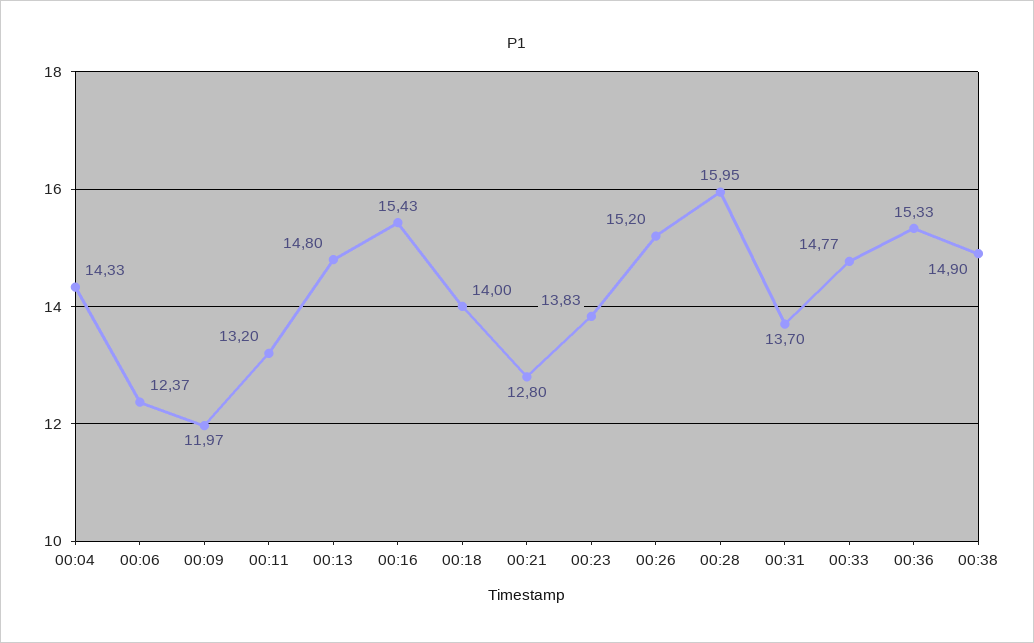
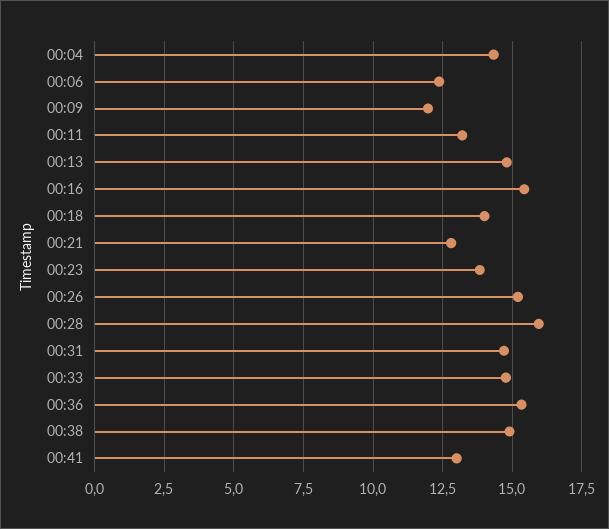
00:31: 13.7 -> 14.75
00:41: none -> 13

